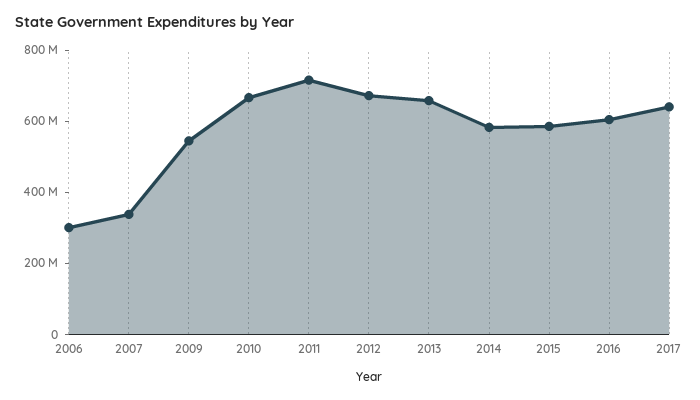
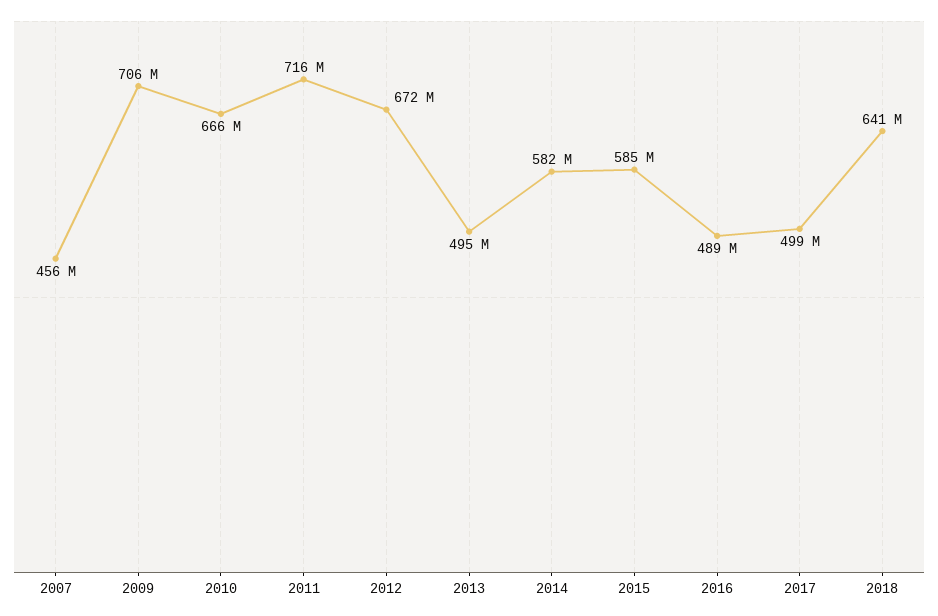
2006: 300000000 -> none
2007: 350000000 -> 456000000
2009: 550000000 -> 706000000
2013: 650000000 -> 495000000
2016: 600000000 -> 489000000
2017: 650000000 -> 499000000
2018: none -> 641000000

